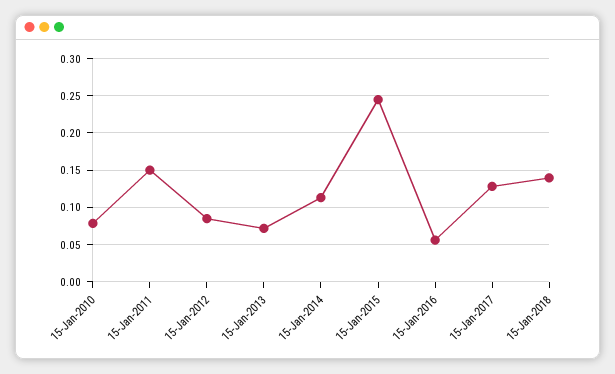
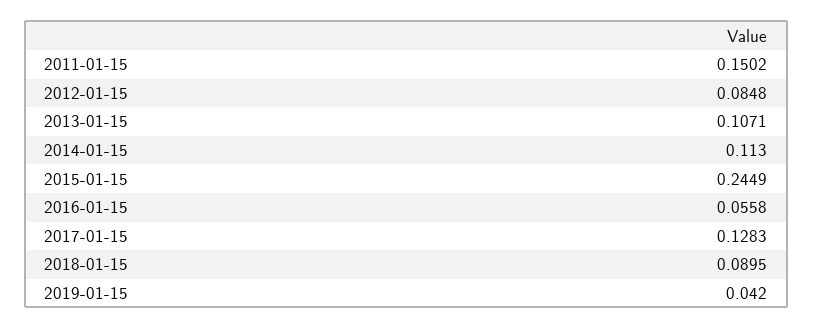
15-Jan-2010: 0.08 -> none
15-Jan-2013: 0.07 -> 0.1071
15-Jan-2018: 0.14 -> 0.0895
2019-01-15: none -> 0.042

